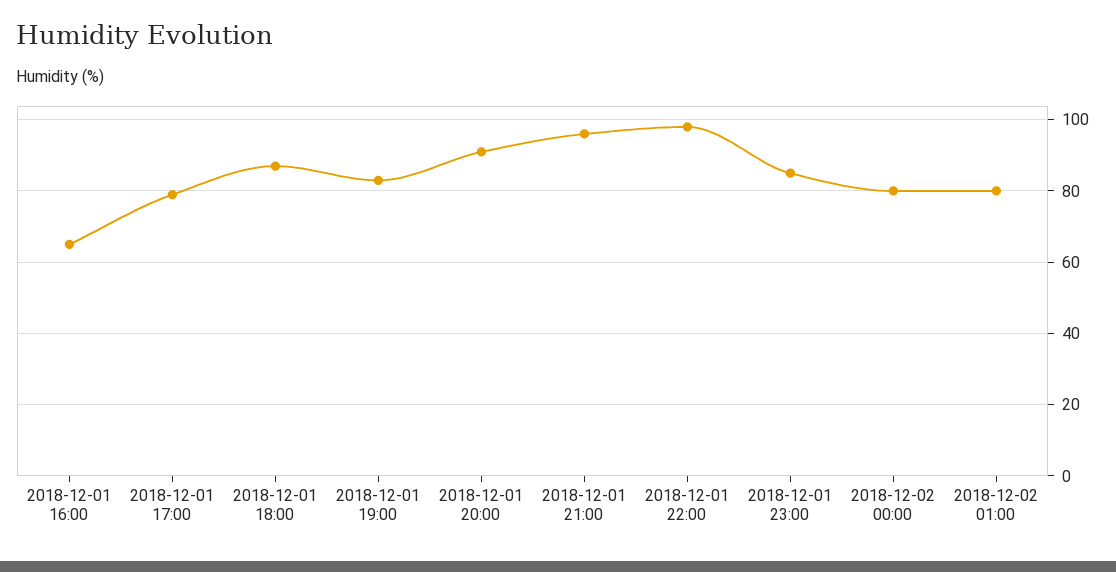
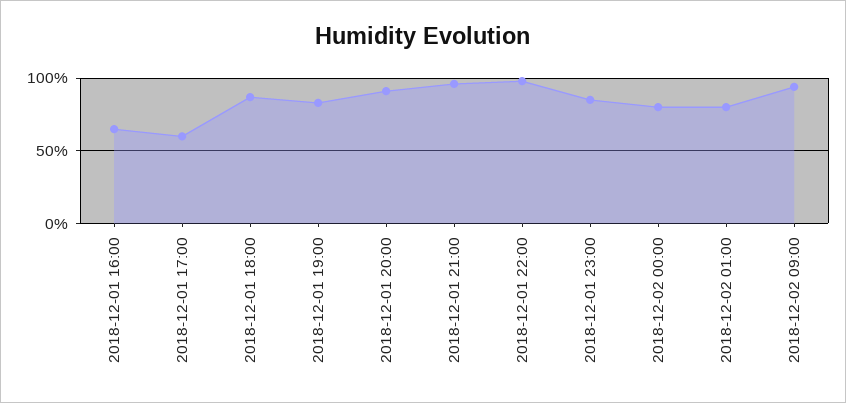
2018-12-01 17:00: 80 -> 60
2018-12-02 09:00: none -> 95

